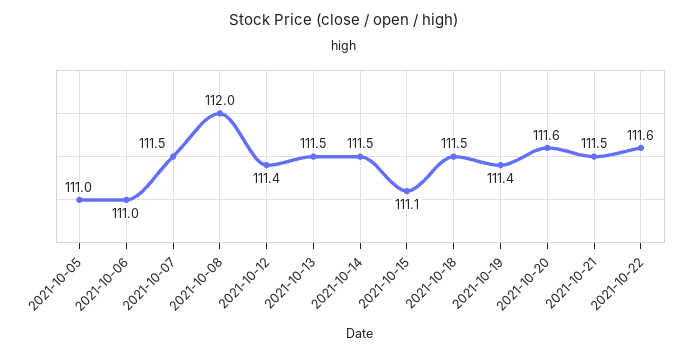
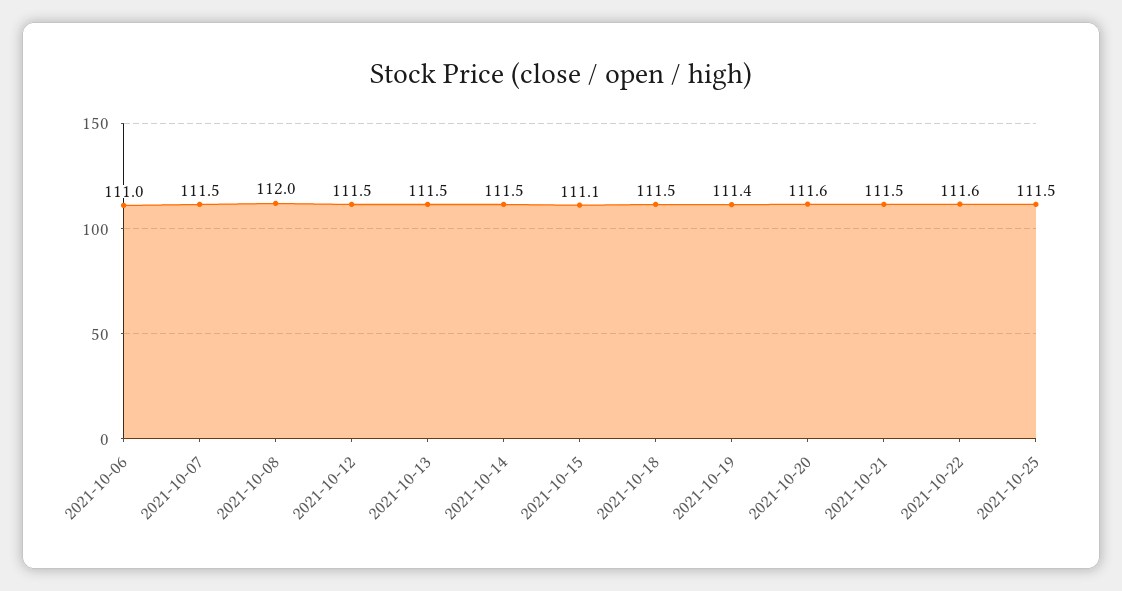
2021-10-05: 111 -> none
2021-10-12: 111.4 -> 111.5
2021-10-25: none -> 111.5

